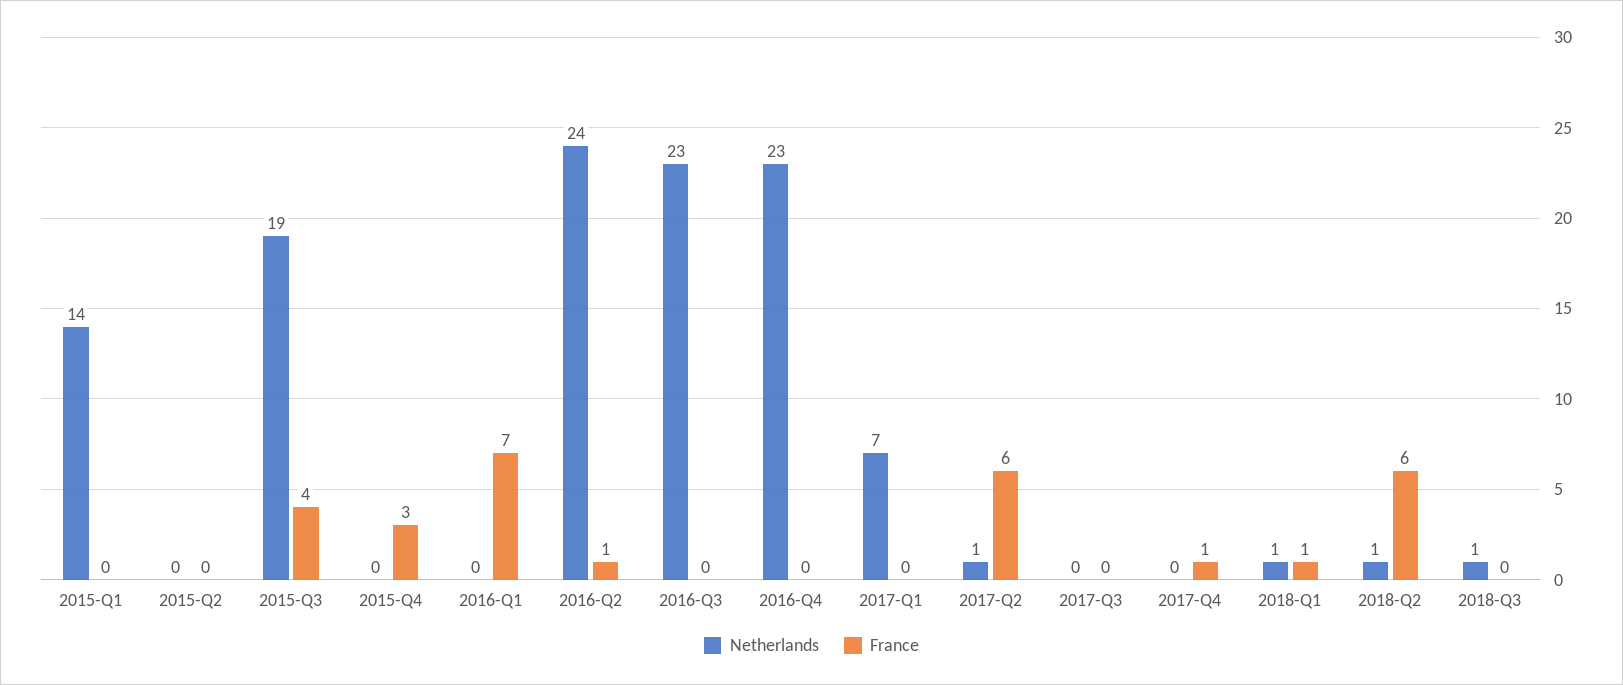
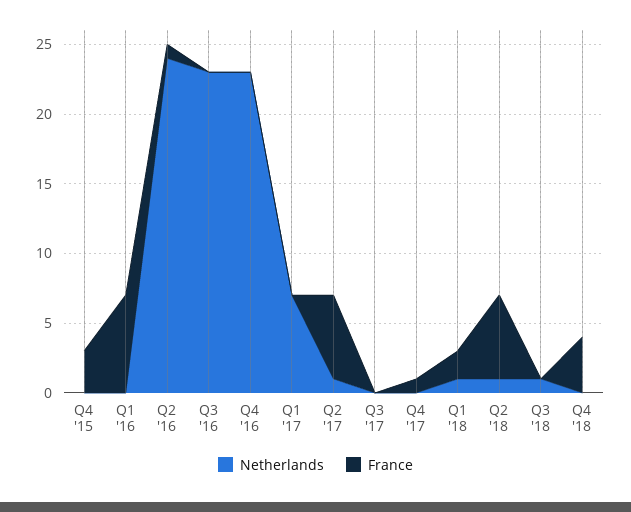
Netherlands, 2015-Q1: 14 -> none
France, 2015-Q1: 0 -> none
Netherlands, 2015-Q2: 0 -> none
France, 2015-Q2: 0 -> none
Netherlands, 2015-Q3: 19 -> none
France, 2015-Q3: 4 -> none
France, 2018-Q1: 1 -> 2
Netherlands, Q4 '18: none -> 0
France, Q4 '18: none -> 4

